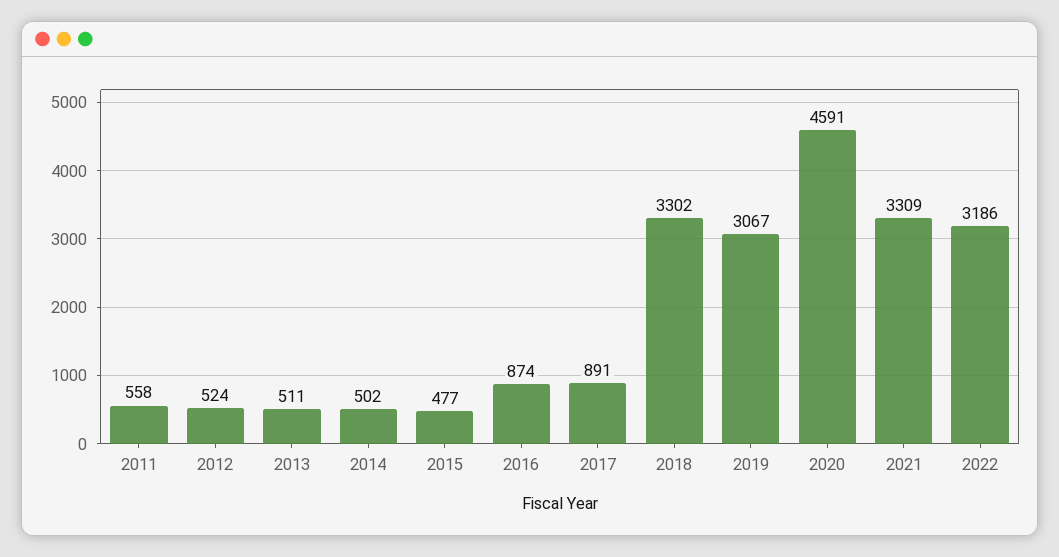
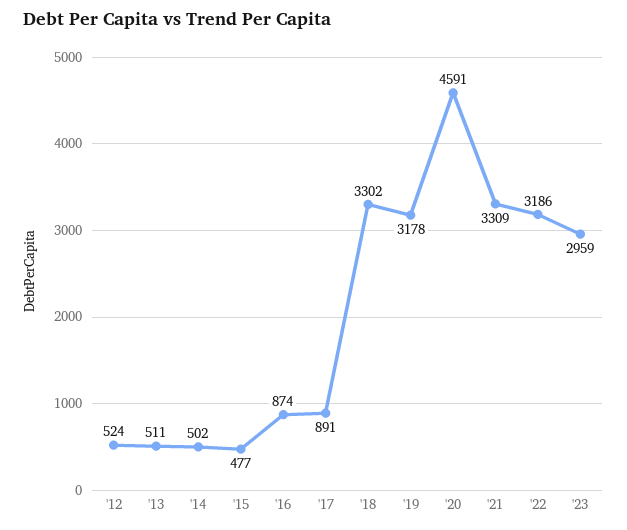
2011: 558 -> none
2019: 3067 -> 3178
'23: none -> 2959

